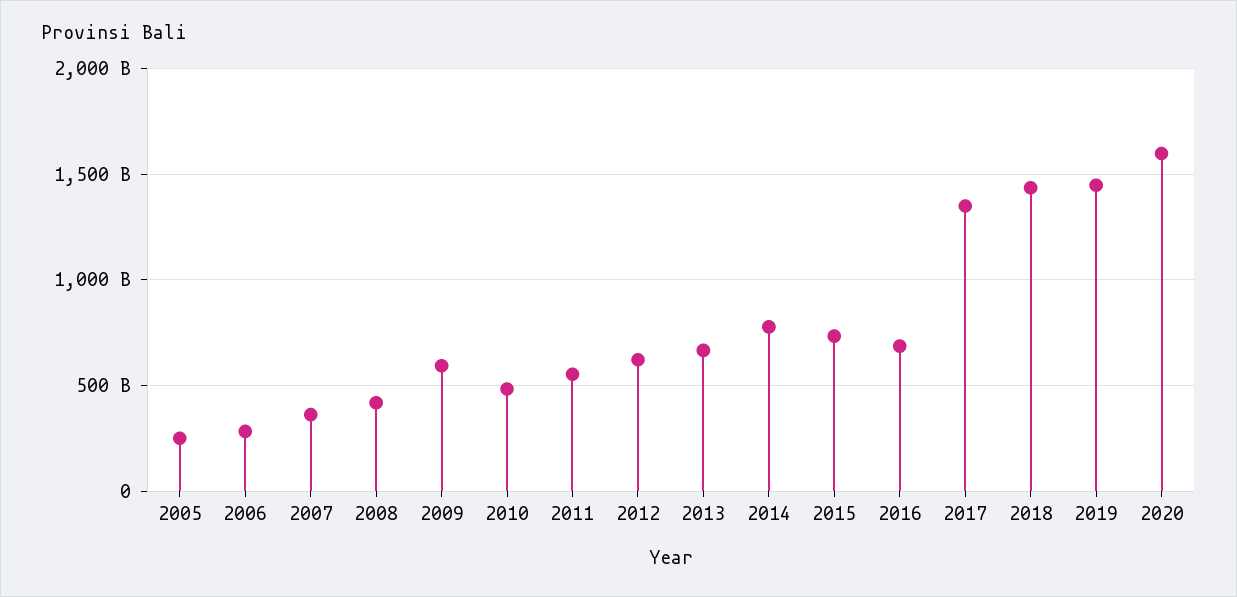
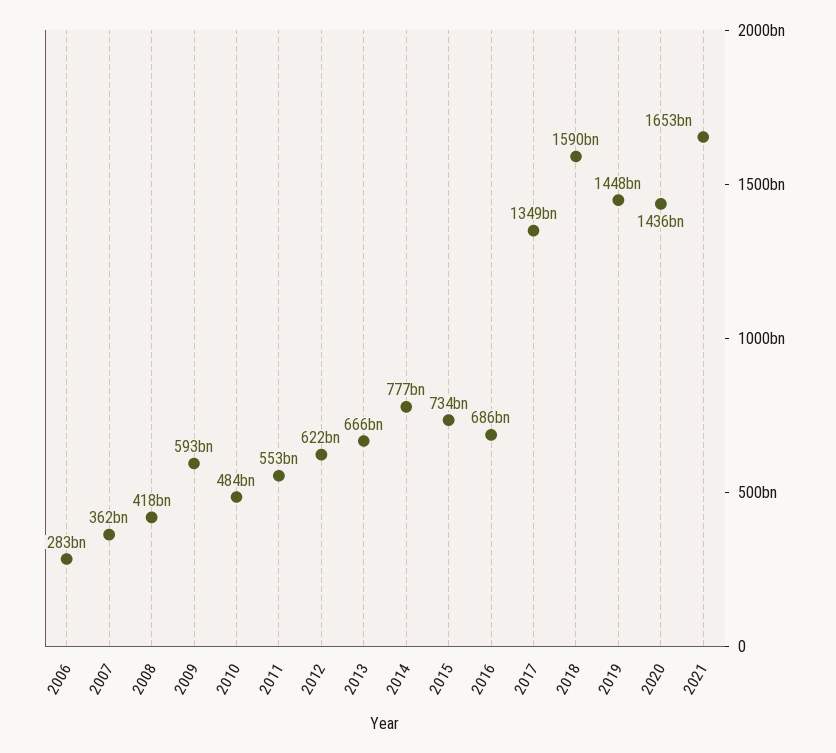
2005: 250000000000 -> none
2018: 1450000000000 -> 1590000000000
2020: 1600000000000 -> 1436000000000
2021: none -> 1653000000000

